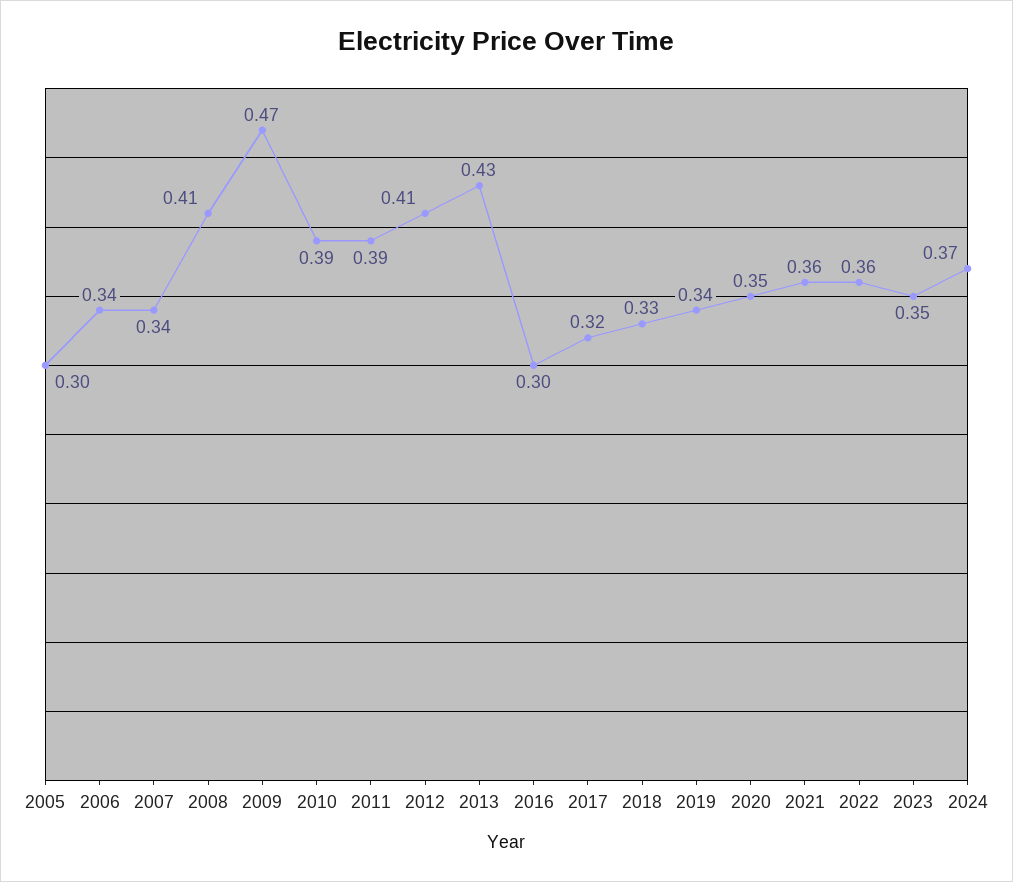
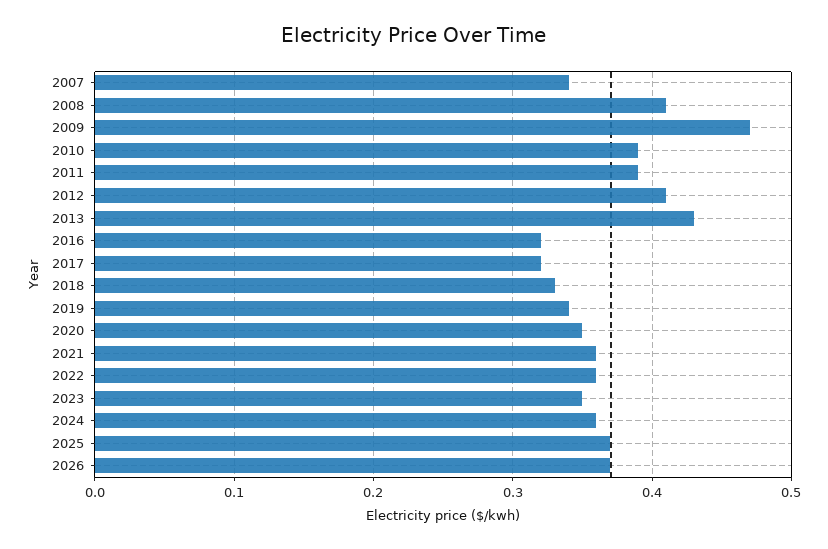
2005: 0.3 -> none
2006: 0.34 -> none
2016: 0.3 -> 0.32
2024: 0.37 -> 0.36
2025: none -> 0.37
2026: none -> 0.37

